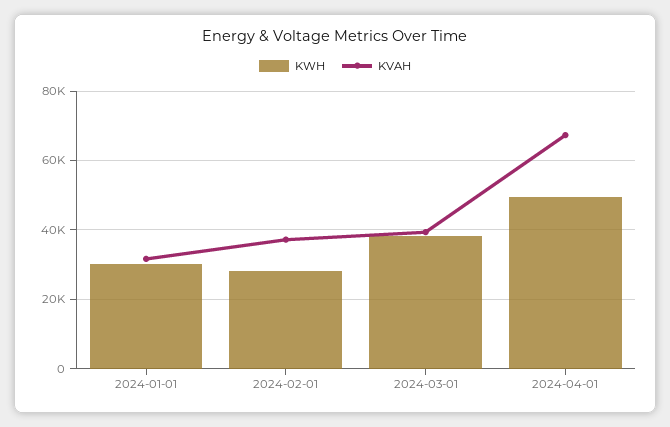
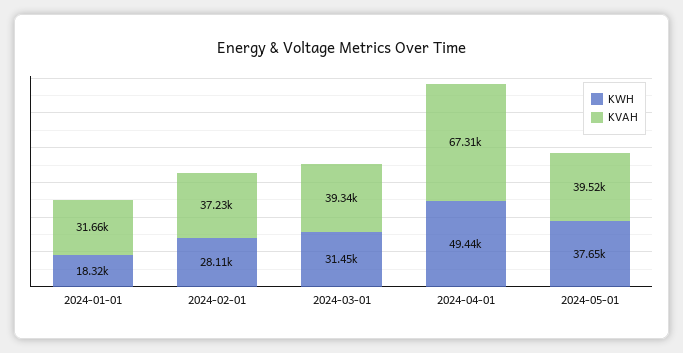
KWH, 2024-01-01: 30000 -> 18320
KWH, 2024-03-01: 38000 -> 31450
KWH, 2024-05-01: none -> 37650
KVAH, 2024-05-01: none -> 39520

